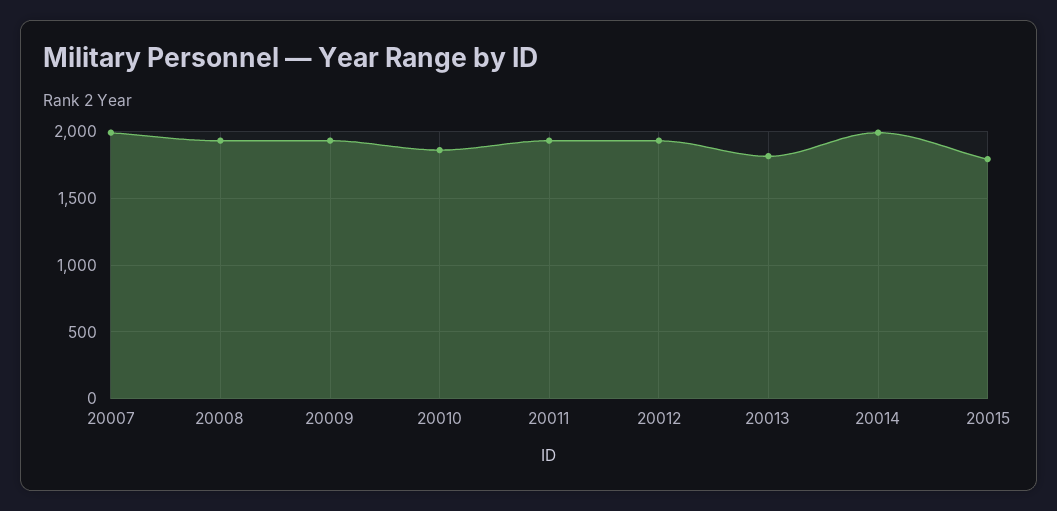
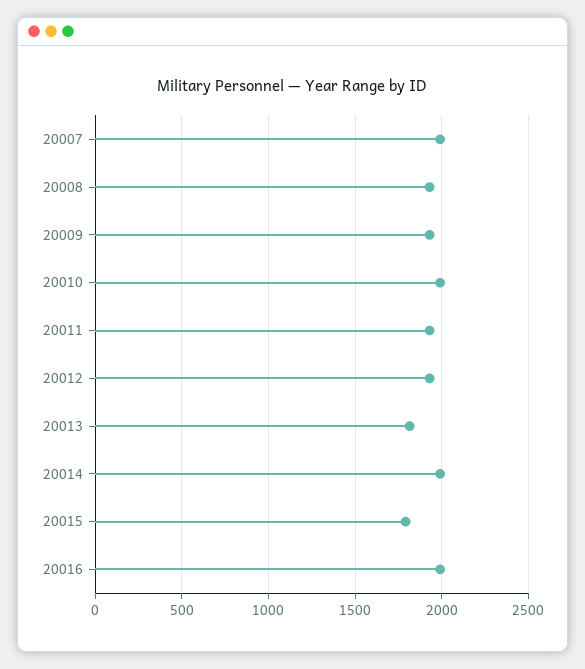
20010: 1850 -> 2000
20016: none -> 2000

